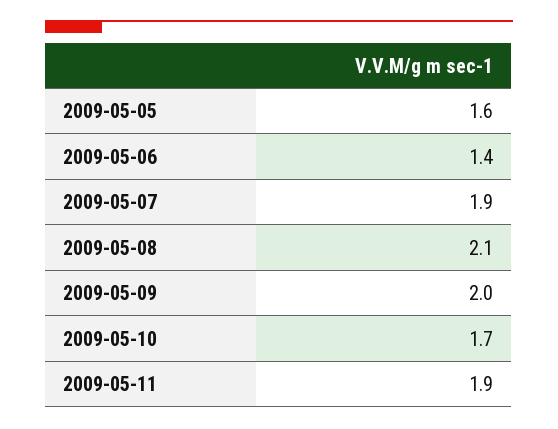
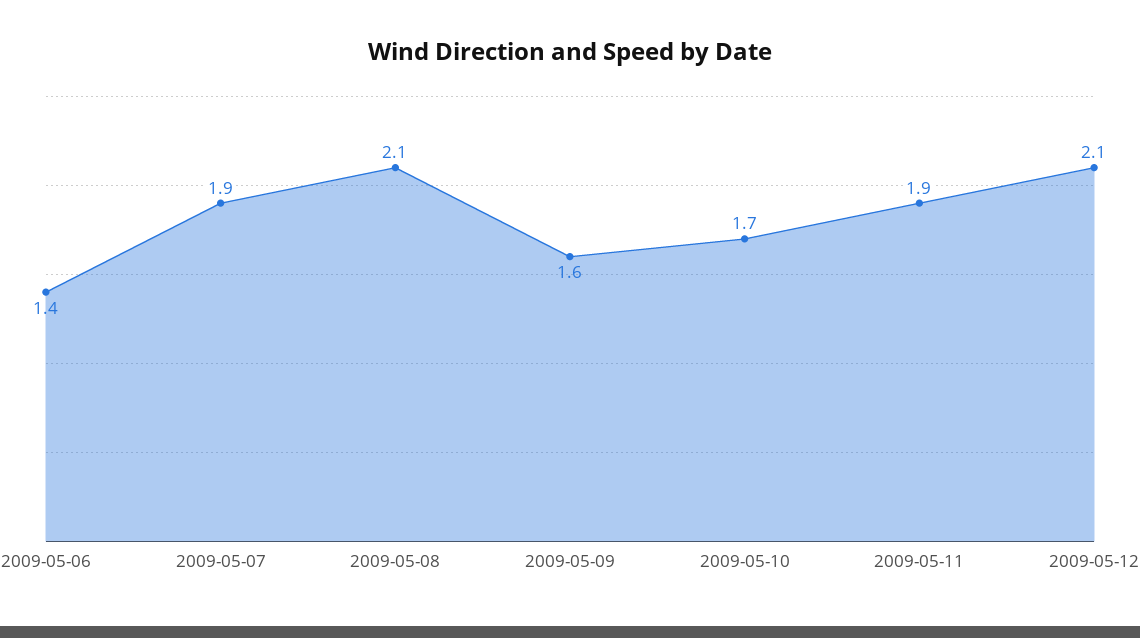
2009-05-05: 1.6 -> none
2009-05-09: 2 -> 1.6
2009-05-12: none -> 2.1

